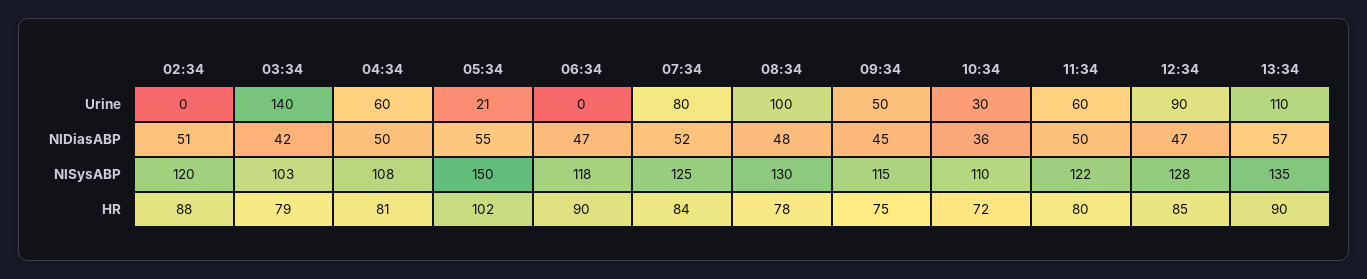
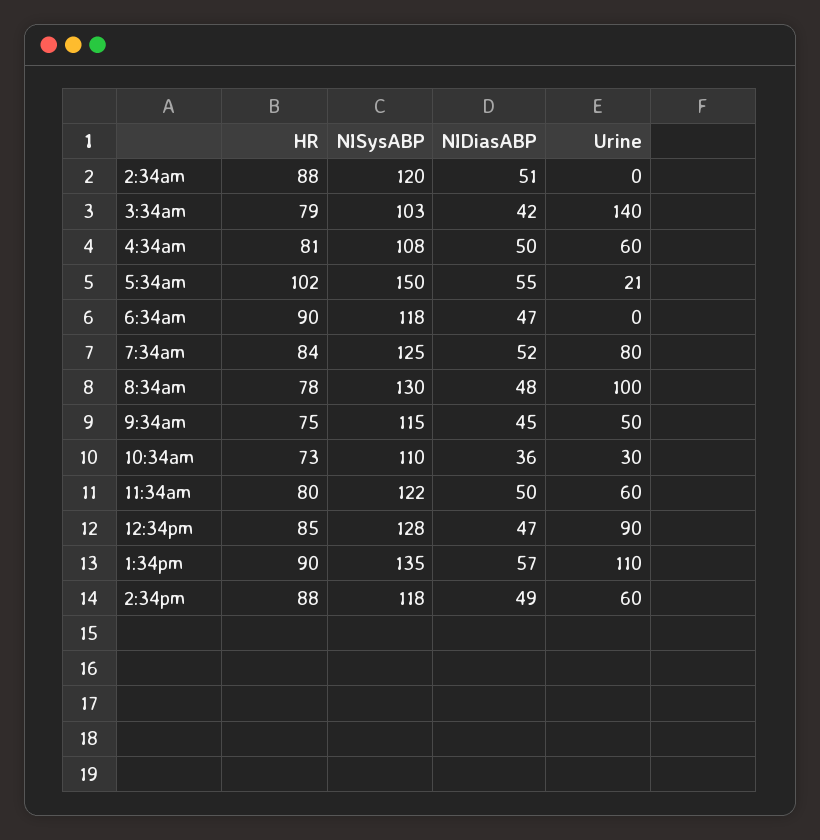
10:34, HR: 72 -> 73
2:34pm, HR: none -> 88
2:34pm, NISysABP: none -> 118
2:34pm, NIDiasABP: none -> 49
2:34pm, Urine: none -> 60

